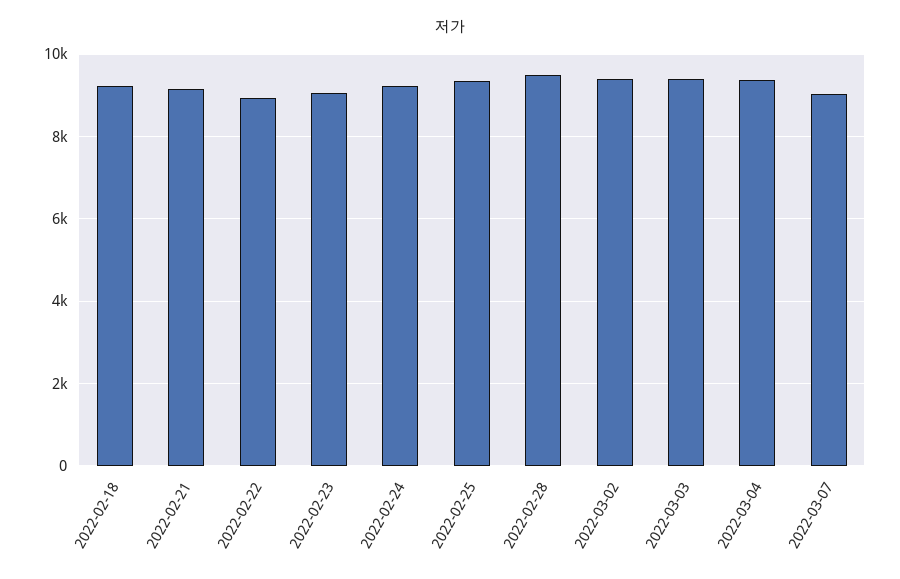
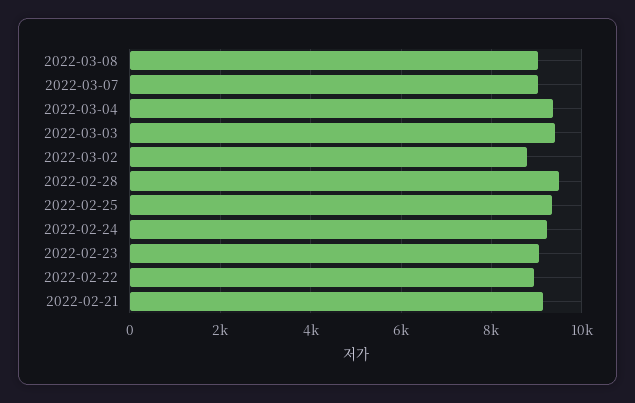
2022-02-18: 9200 -> none
2022-03-02: 9400 -> 8800
2022-03-08: none -> 9000

